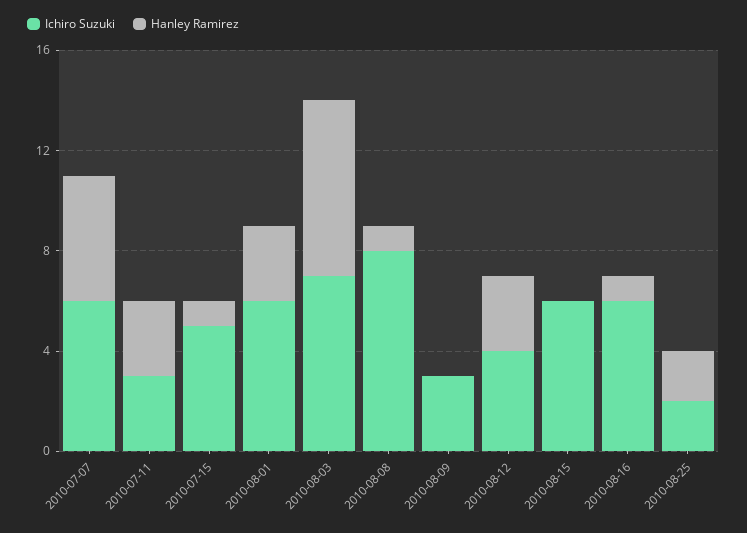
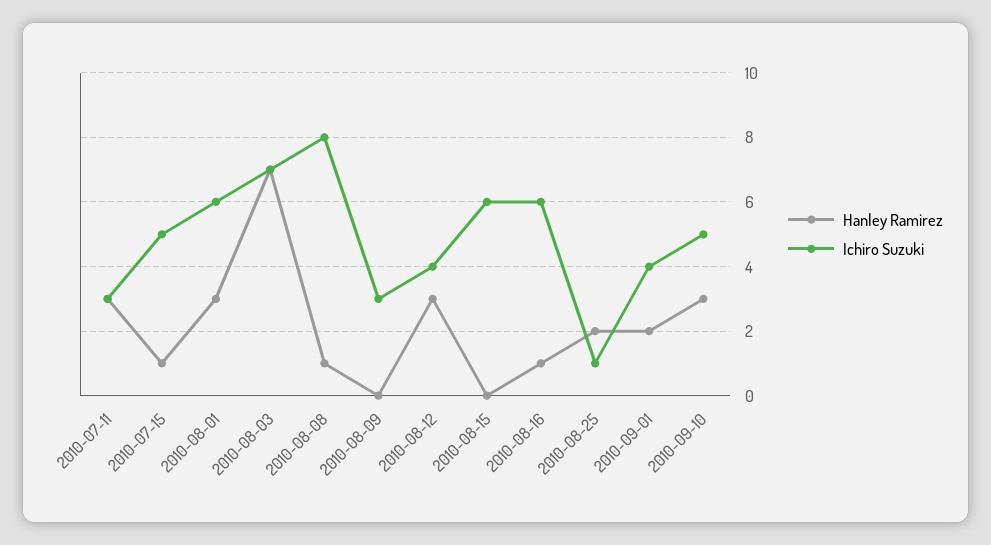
Ichiro Suzuki, 2010-07-07: 6 -> none
Hanley Ramirez, 2010-07-07: 5 -> none
Ichiro Suzuki, 2010-08-25: 2 -> 1
Hanley Ramirez, 2010-09-01: none -> 2
Ichiro Suzuki, 2010-09-01: none -> 4
Hanley Ramirez, 2010-09-10: none -> 3
Ichiro Suzuki, 2010-09-10: none -> 5

